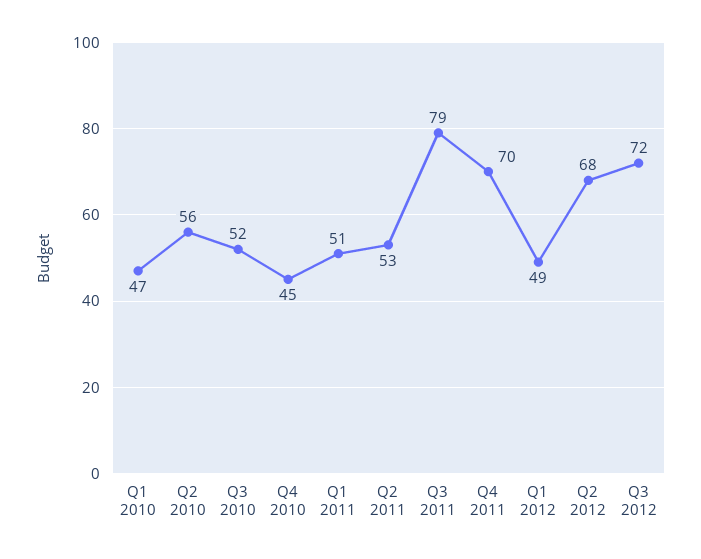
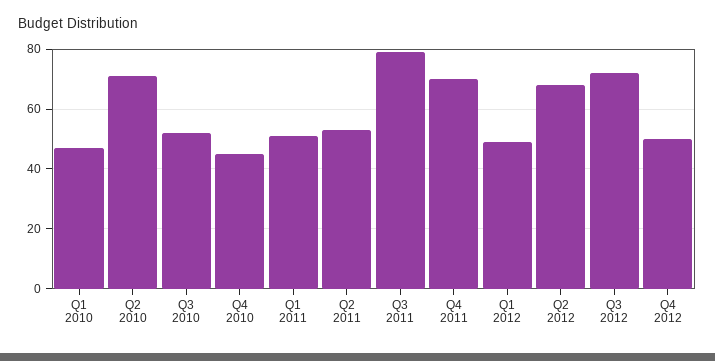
Q2 2010: 56 -> 70
Q4 2012: none -> 50

